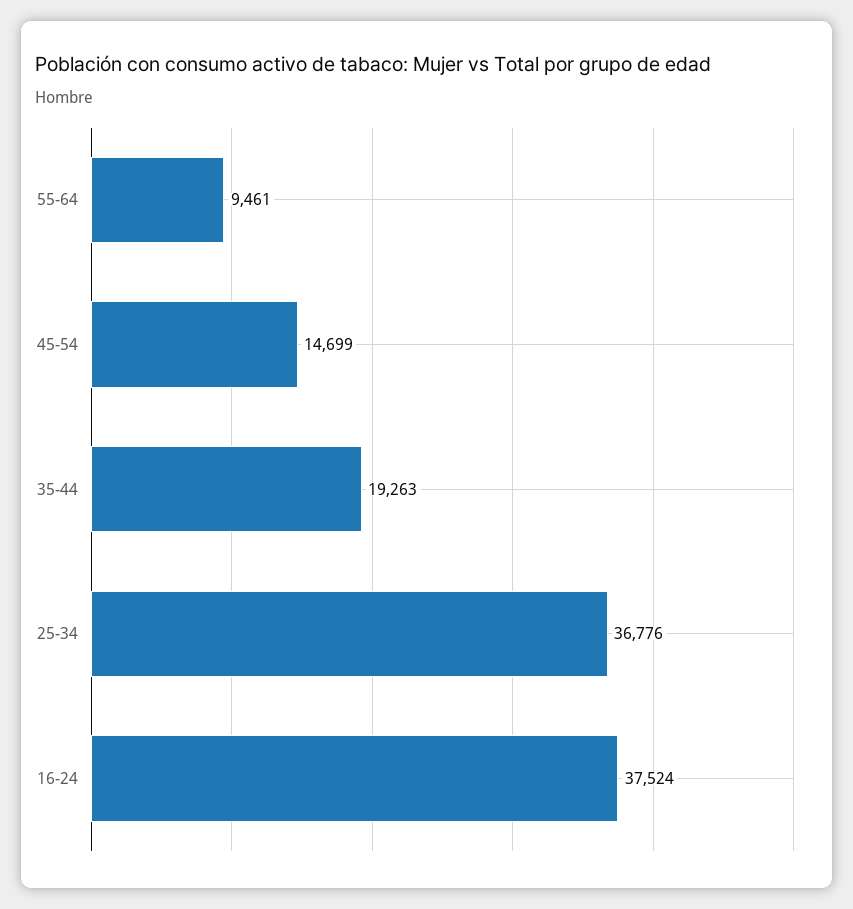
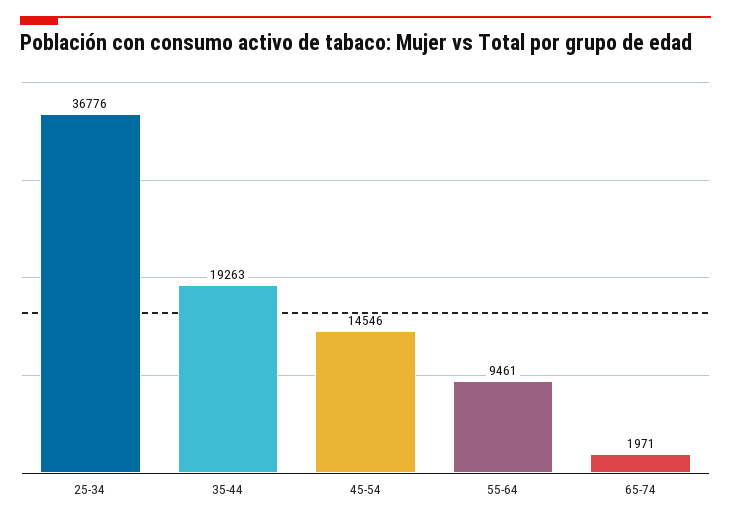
45-54: 14699 -> 14546
16-24: 37524 -> none
65-74: none -> 1971

